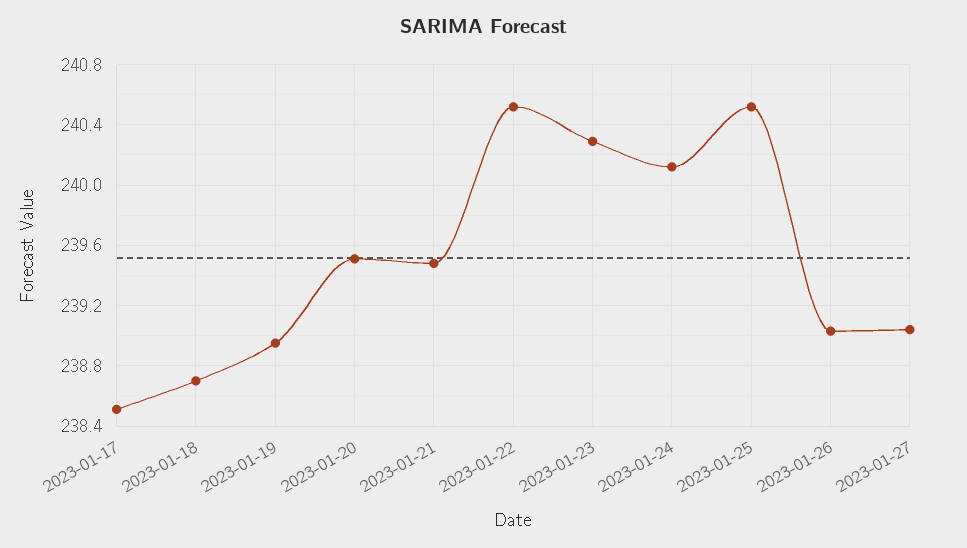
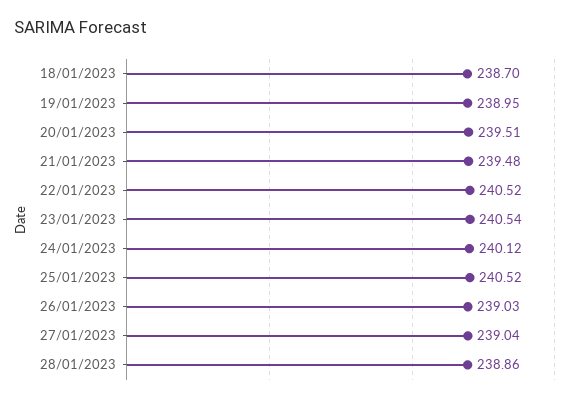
2023-01-17: 238.5 -> none
2023-01-23: 240.3 -> 240.54
28/01/2023: none -> 238.86

